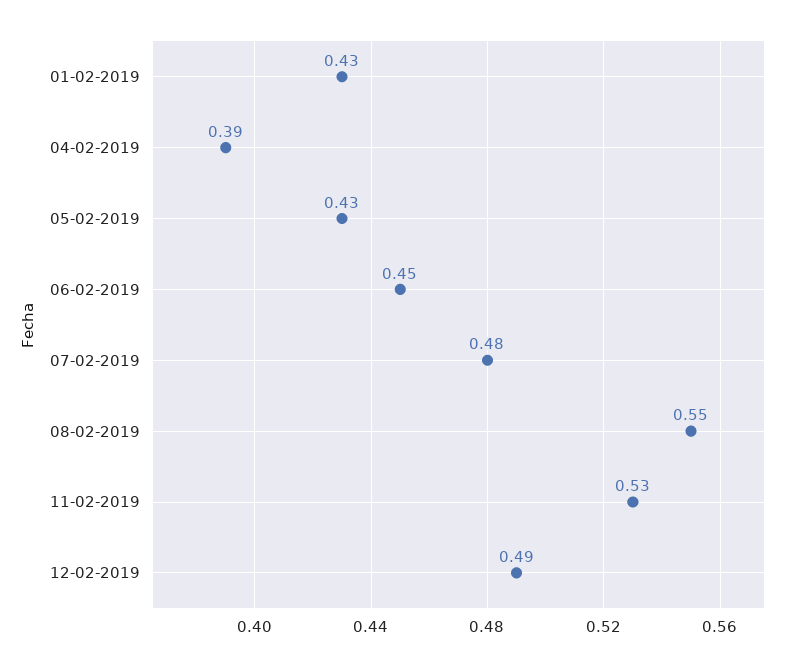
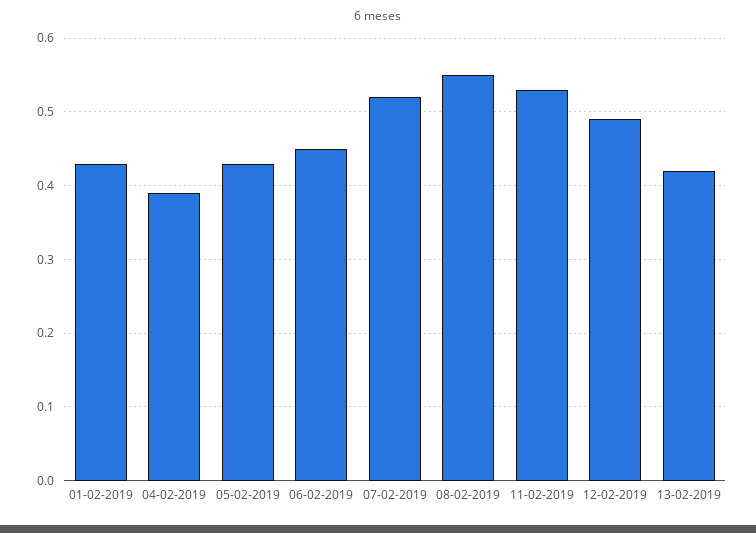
07-02-2019: 0.48 -> 0.52
13-02-2019: none -> 0.42

